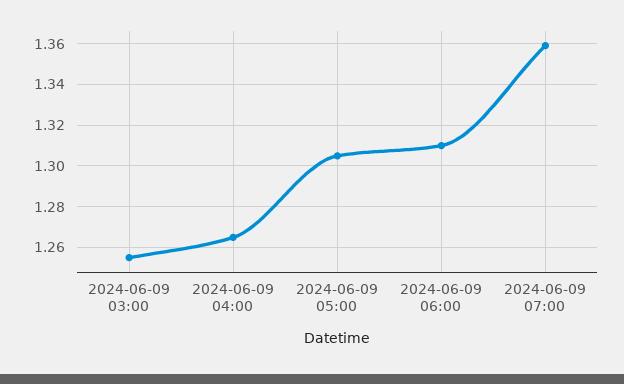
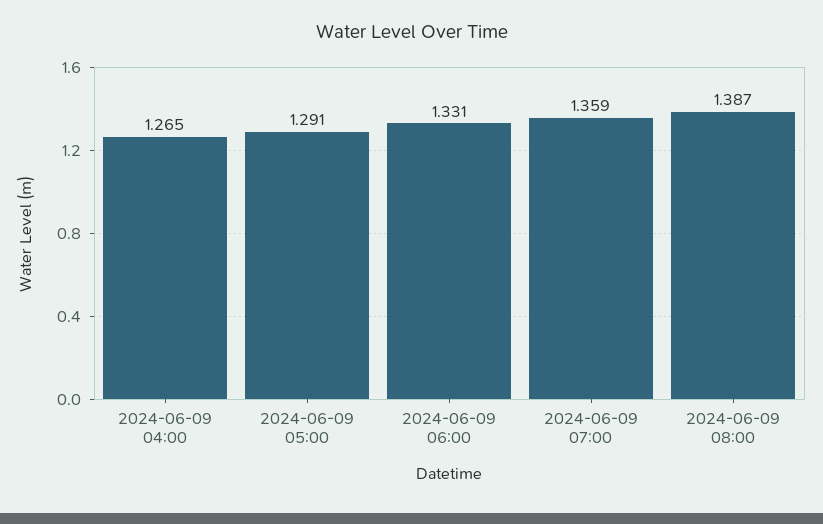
2024-06-09 03:00: 1.255 -> none
2024-06-09 05:00: 1.305 -> 1.291
2024-06-09 06:00: 1.31 -> 1.331
2024-06-09 08:00: none -> 1.387

